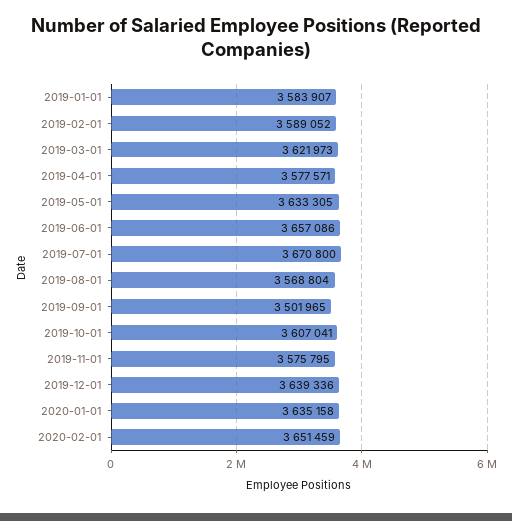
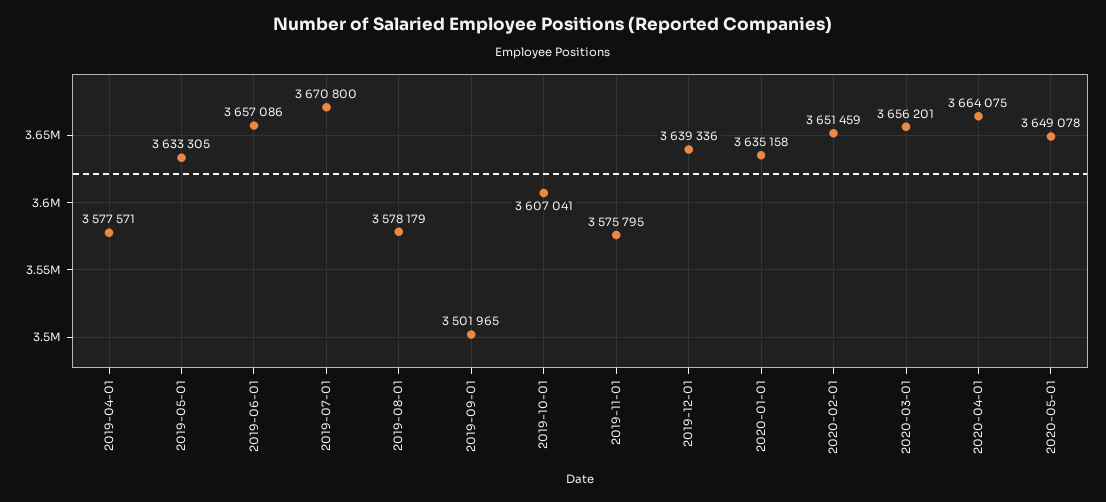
2019-01-01: 3583907 -> none
2019-02-01: 3589052 -> none
2019-03-01: 3621973 -> none
2019-08-01: 3568804 -> 3578179
2020-03-01: none -> 3656201
2020-04-01: none -> 3664075
2020-05-01: none -> 3649078

